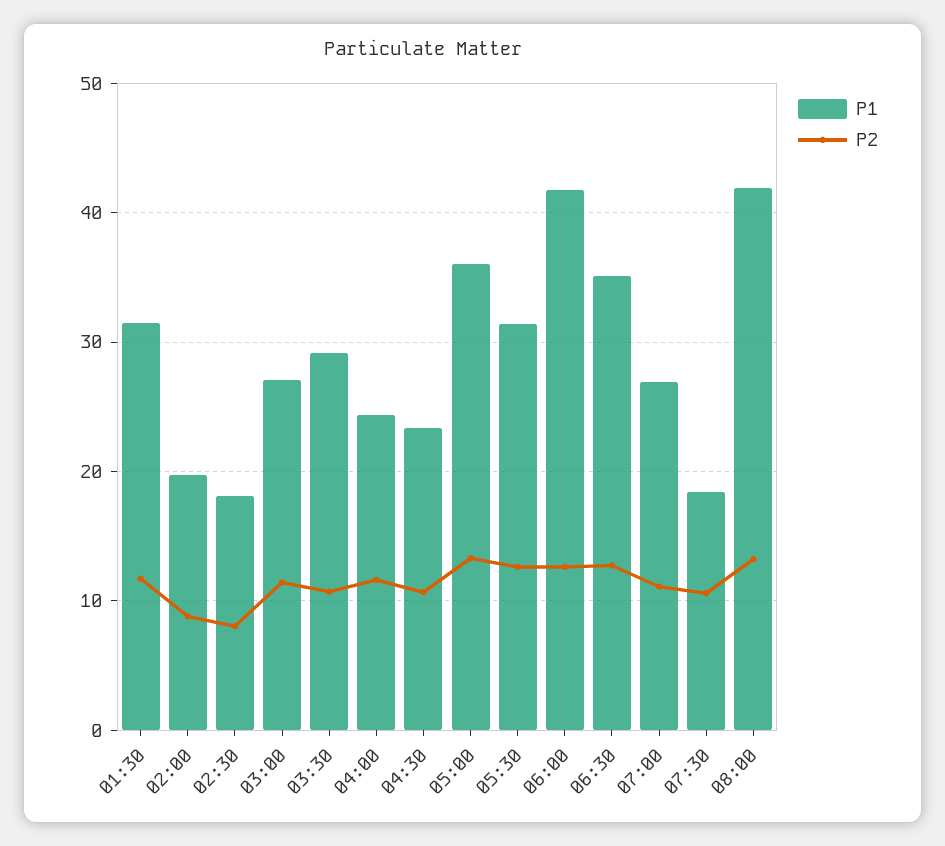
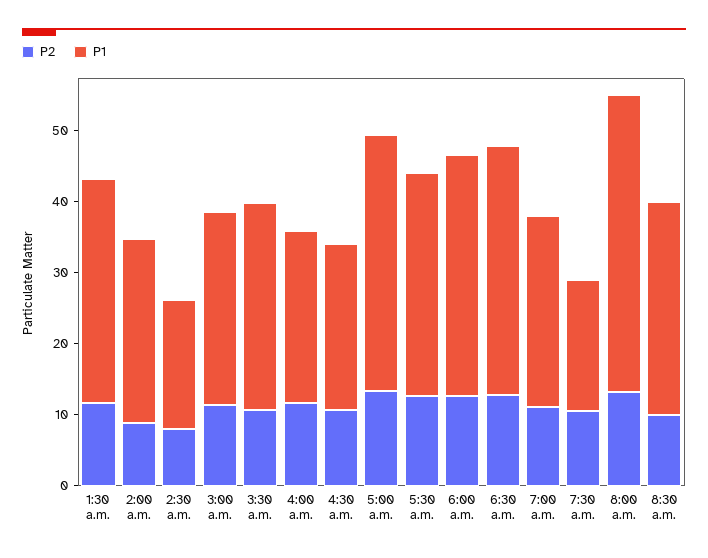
P1, 02:00: 20 -> 26
P1, 06:00: 42 -> 34
P2, 8:30 a.m.: none -> 10
P1, 8:30 a.m.: none -> 30

